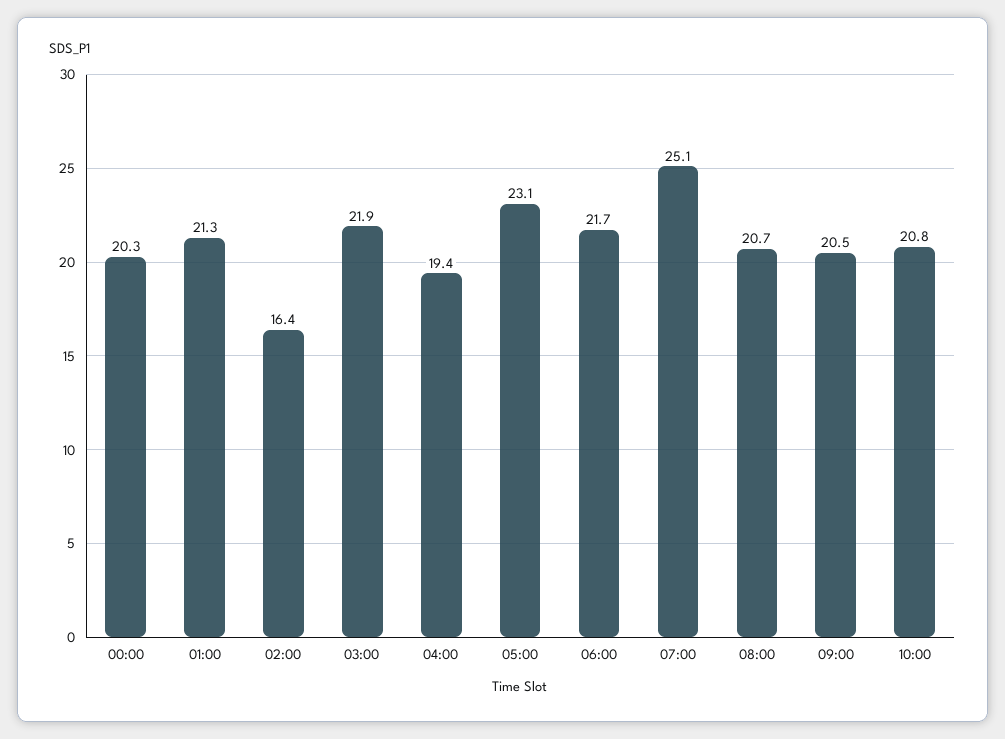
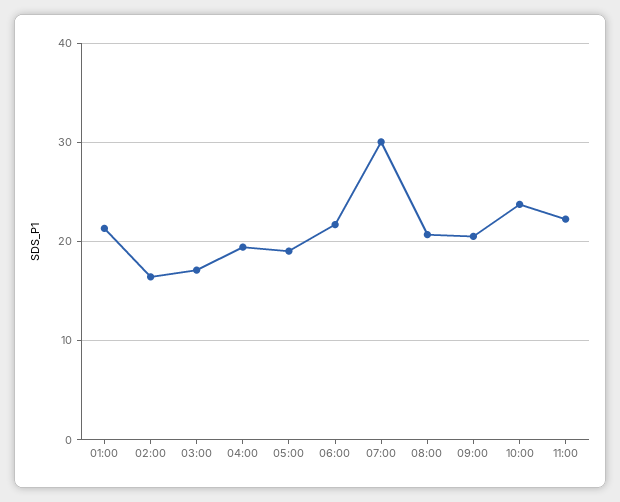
00:00: 20.3 -> none
03:00: 21.9 -> 17
05:00: 23.1 -> 19
07:00: 25.1 -> 30
10:00: 20.8 -> 24
11:00: none -> 22

